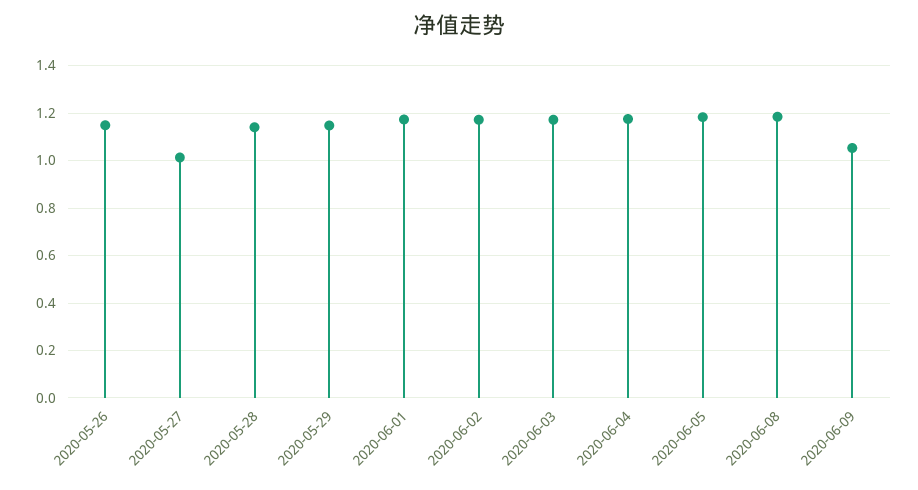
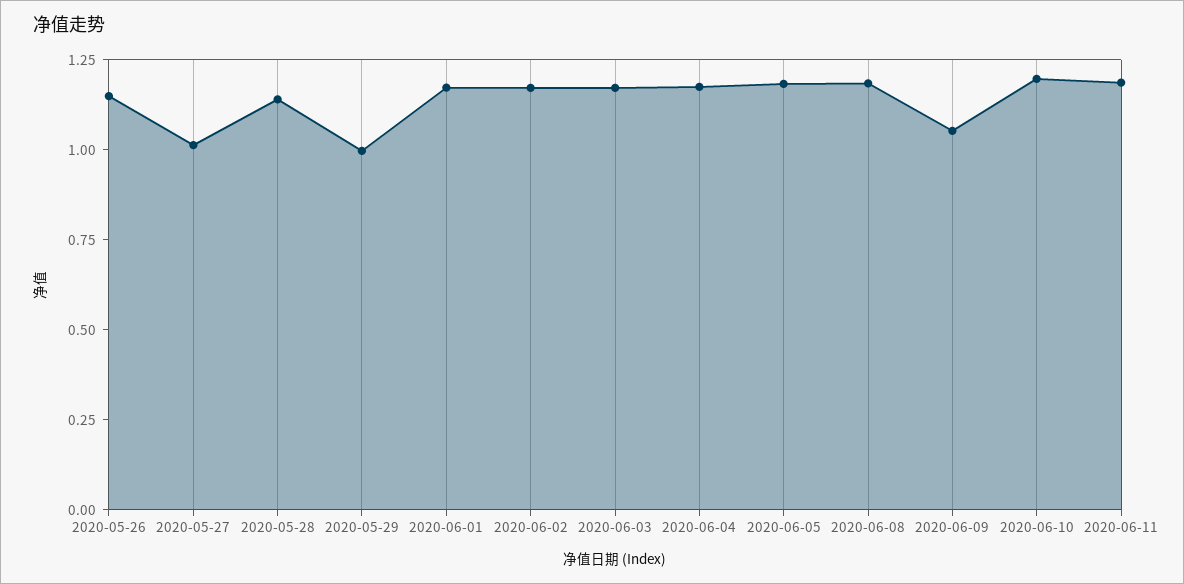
2020-05-29: 1.15 -> 1
2020-06-10: none -> 1.2
2020-06-11: none -> 1.2

